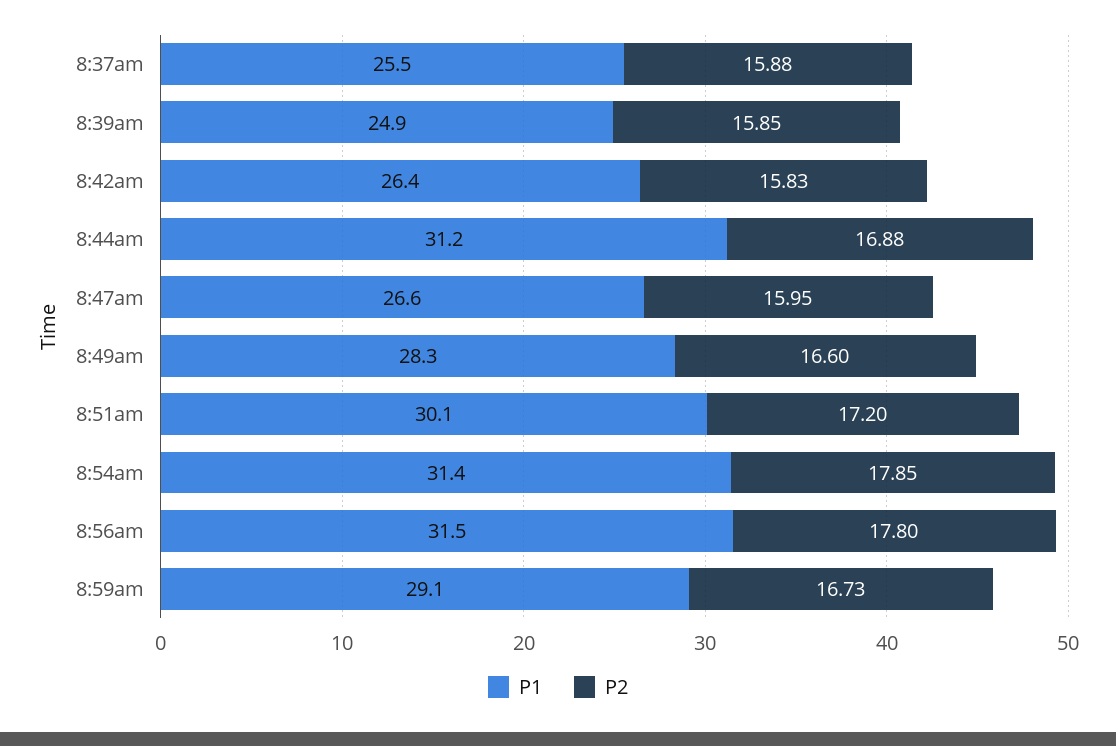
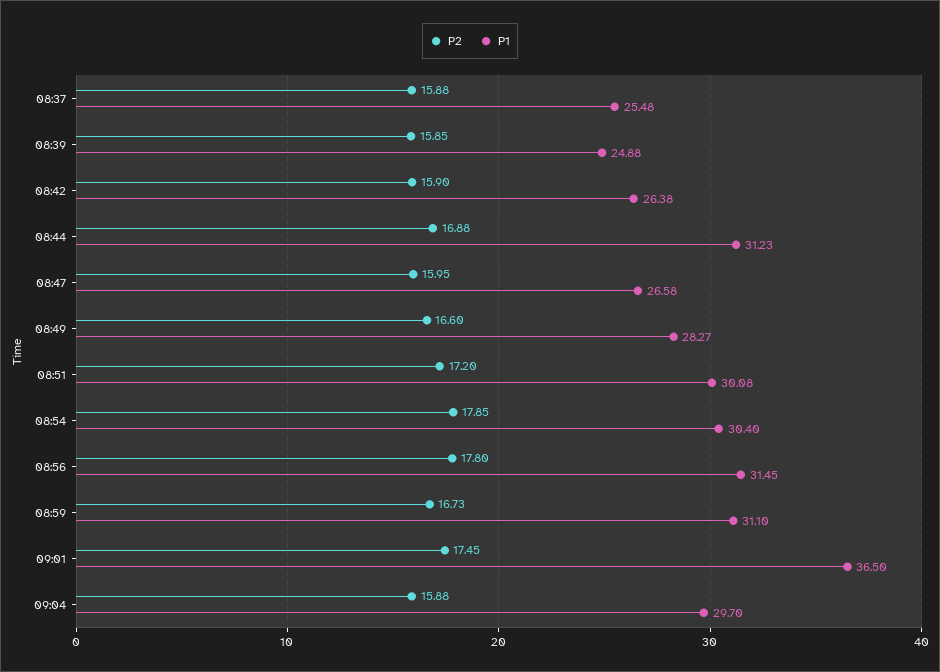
P2, 8:42am: 15.83 -> 15.9
P1, 8:54am: 31.4 -> 30.4
P1, 8:59am: 29.1 -> 31.1
P2, 09:01: none -> 17.45
P1, 09:01: none -> 36.5
P2, 09:04: none -> 15.88
P1, 09:04: none -> 29.7

